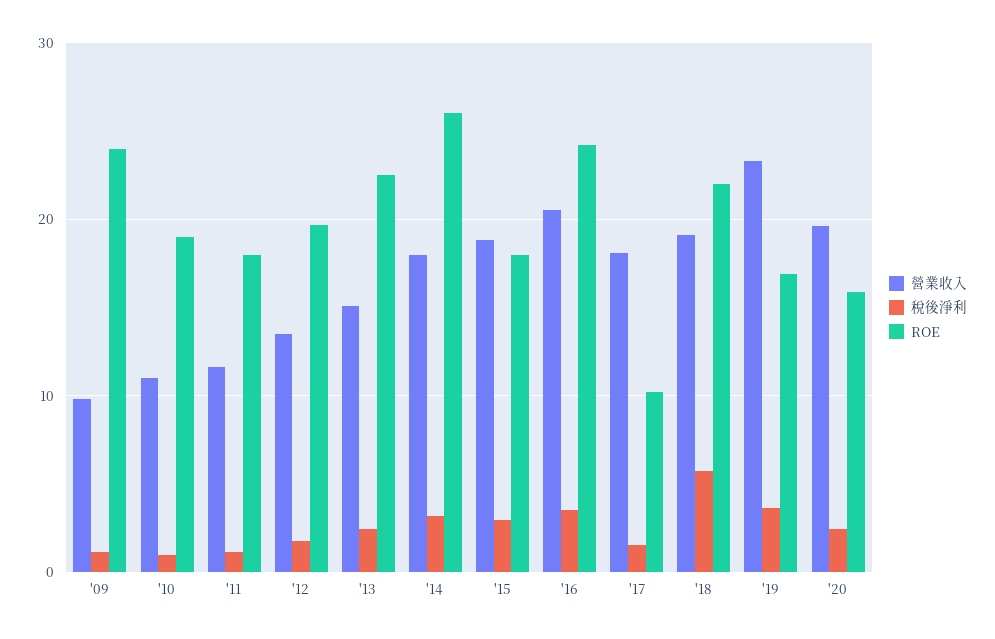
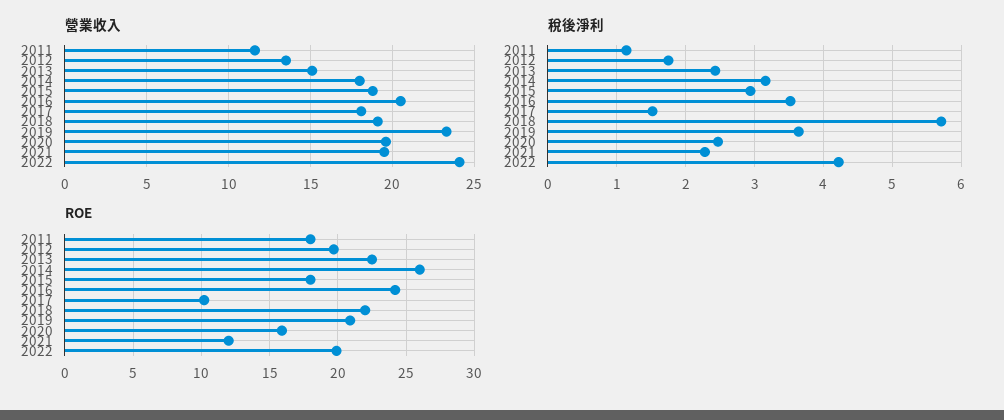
營業收入, '09: 10 -> none
稅後淨利, '09: 1 -> none
ROE, '09: 24 -> none
營業收入, '10: 11 -> none
稅後淨利, '10: 1 -> none
ROE, '10: 19 -> none
ROE, '19: 17 -> 21
營業收入, 2021: none -> 19.5
營業收入, 2022: none -> 24
稅後淨利, 2021: none -> 2.3
稅後淨利, 2022: none -> 4.2
ROE, 2021: none -> 12
ROE, 2022: none -> 20

